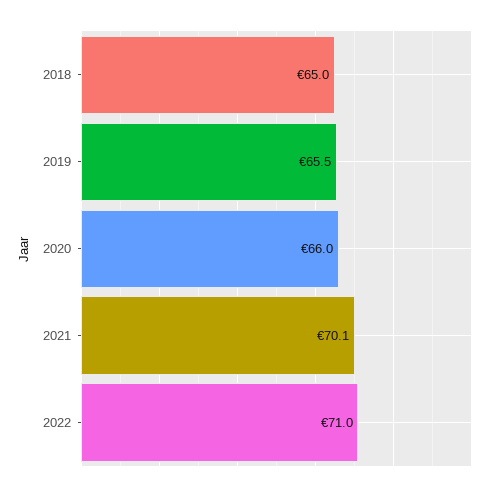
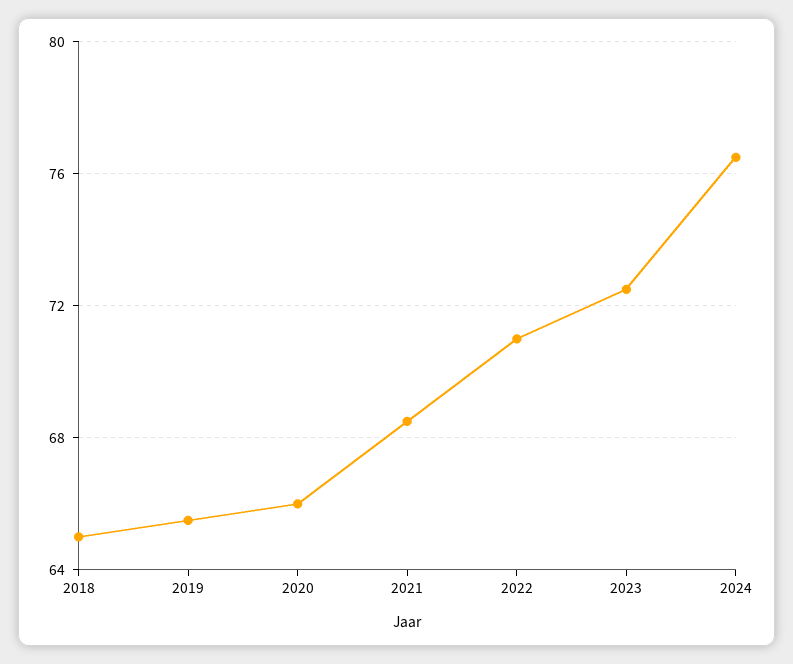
2021: 70.1 -> 68.5
2023: none -> 72.5
2024: none -> 76.5

